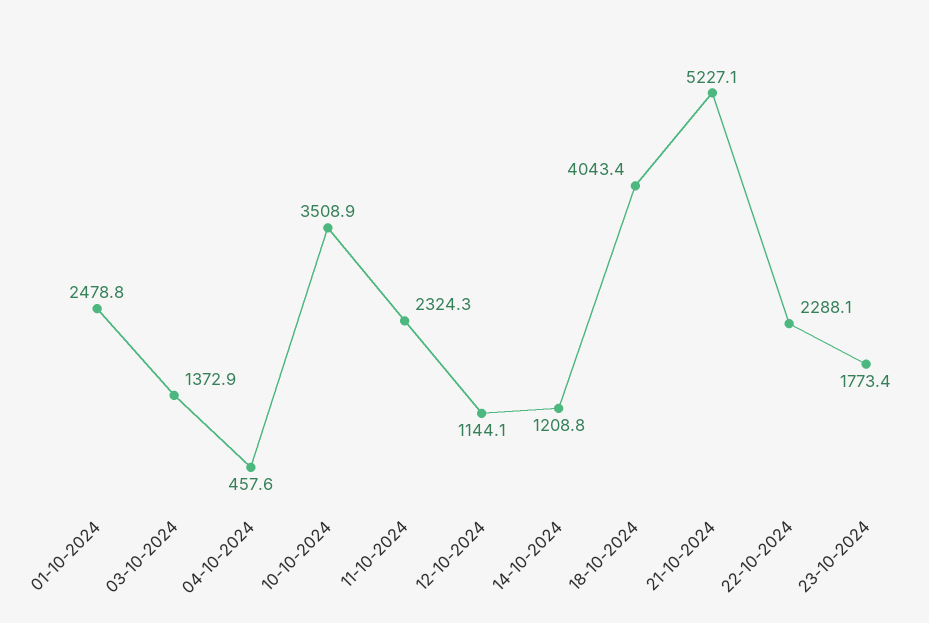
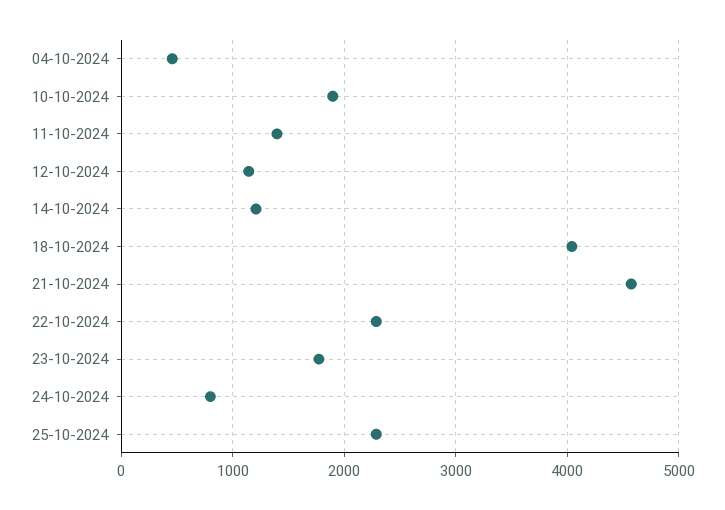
01-10-2024: 2478.8 -> none
03-10-2024: 1372.9 -> none
10-10-2024: 3508.9 -> 1900
11-10-2024: 2324.3 -> 1400
21-10-2024: 5227.1 -> 4600
24-10-2024: none -> 800
25-10-2024: none -> 2300

